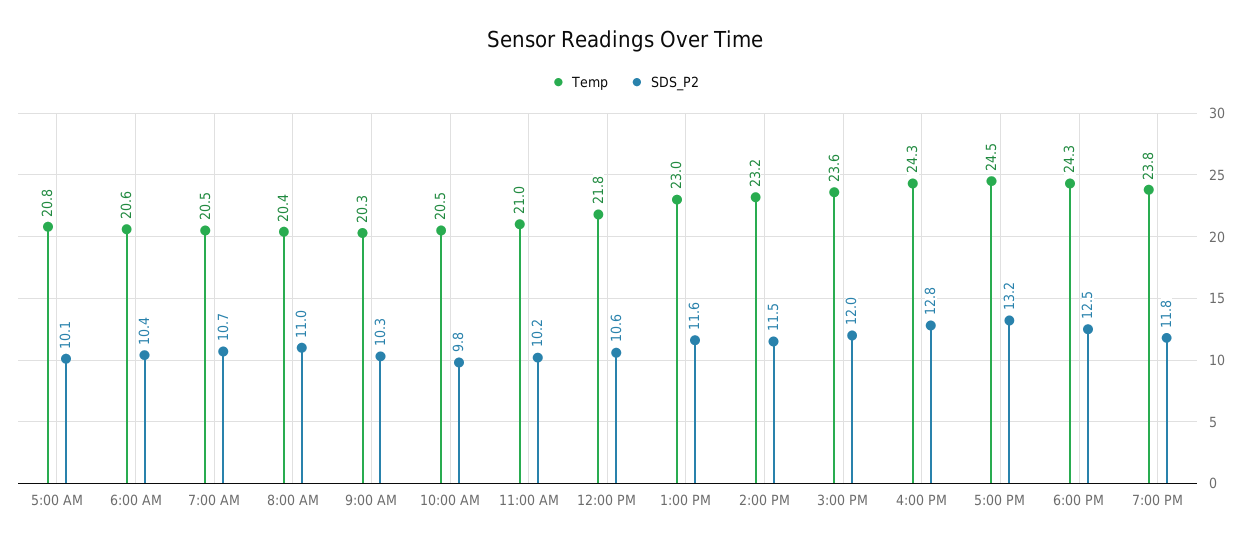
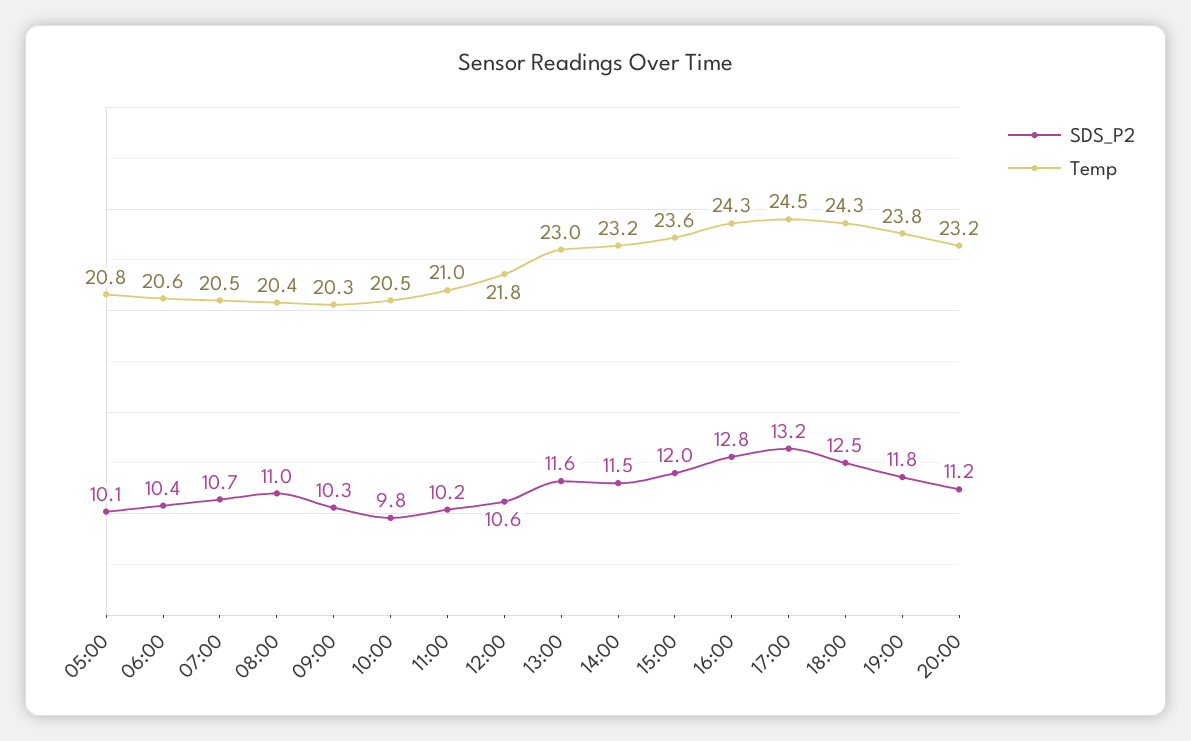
SDS_P2, 20:00: none -> 11.2
Temp, 20:00: none -> 23.2

